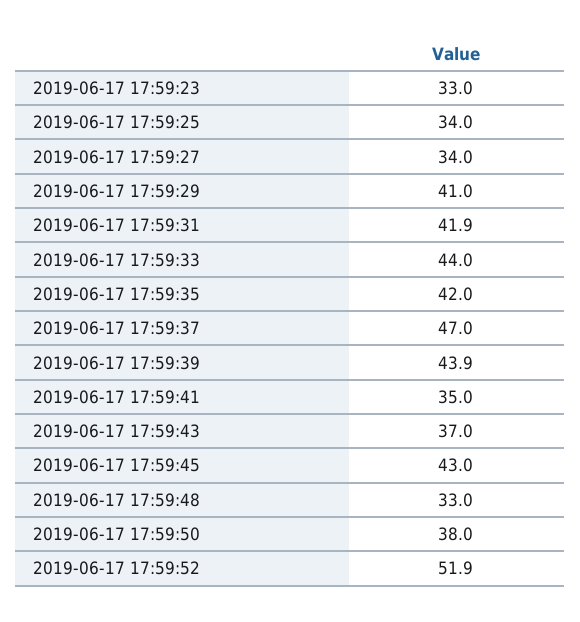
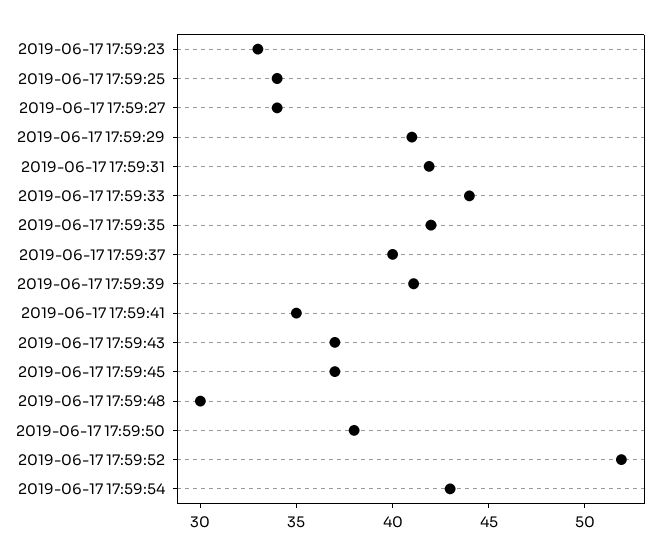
2019-06-17 17:59:37: 47 -> 40
2019-06-17 17:59:39: 43.9 -> 41
2019-06-17 17:59:45: 43 -> 37
2019-06-17 17:59:48: 33 -> 30
2019-06-17 17:59:54: none -> 43

